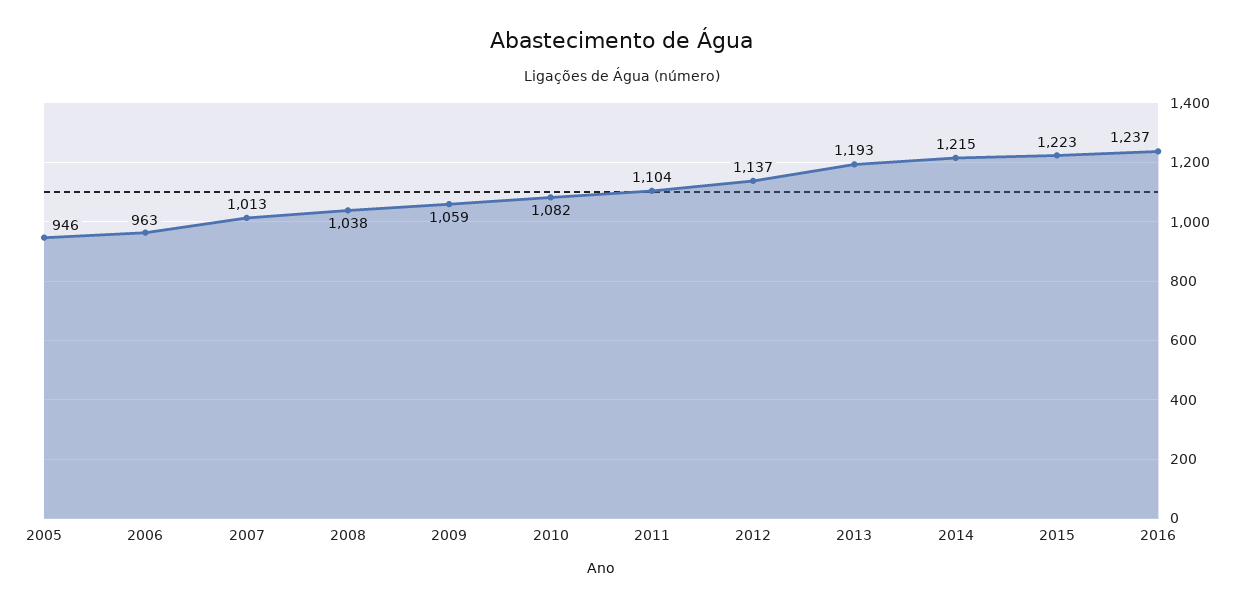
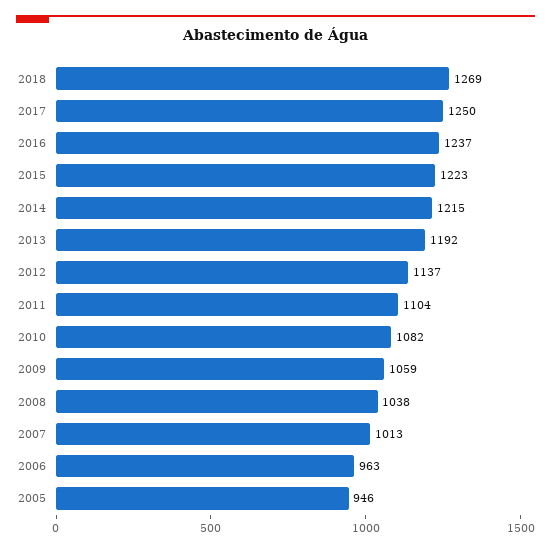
2013: 1193 -> 1192
2018: none -> 1269
2017: none -> 1250

